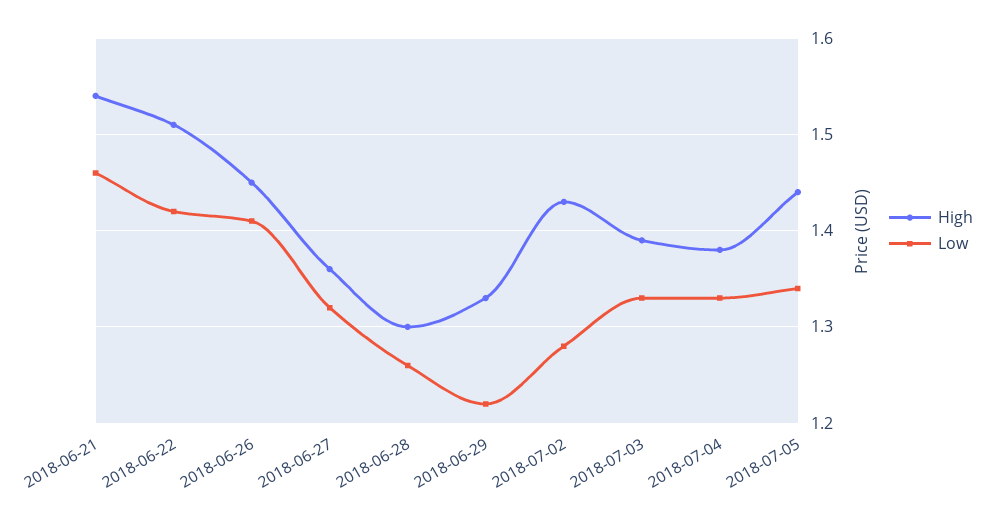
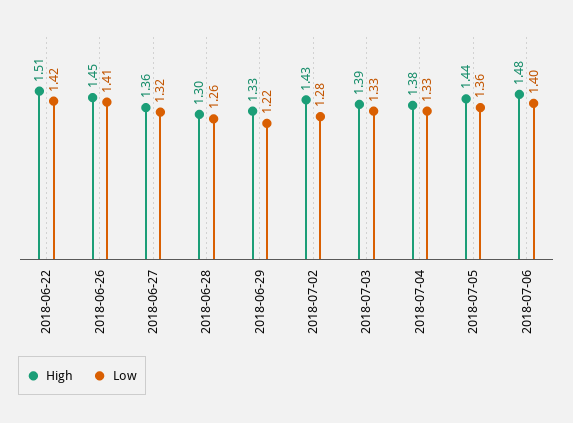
High, 2018-06-21: 1.54 -> none
Low, 2018-06-21: 1.46 -> none
Low, 2018-07-05: 1.34 -> 1.36
High, 2018-07-06: none -> 1.48
Low, 2018-07-06: none -> 1.4

